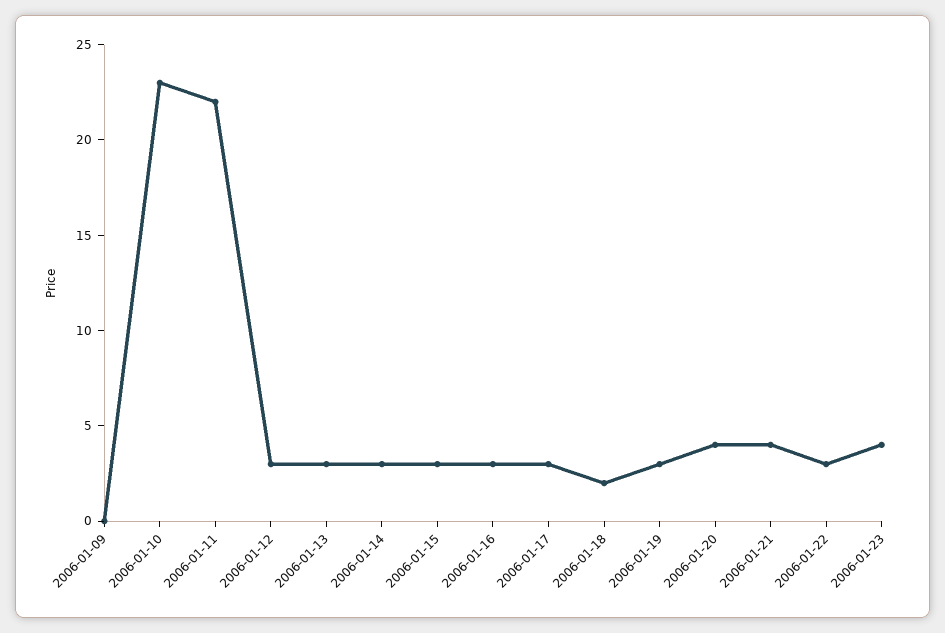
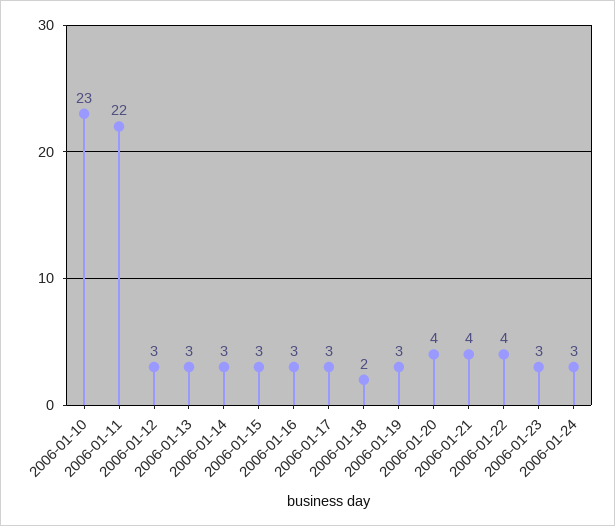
2006-01-09: 0 -> none
2006-01-22: 3 -> 4
2006-01-23: 4 -> 3
2006-01-24: none -> 3

